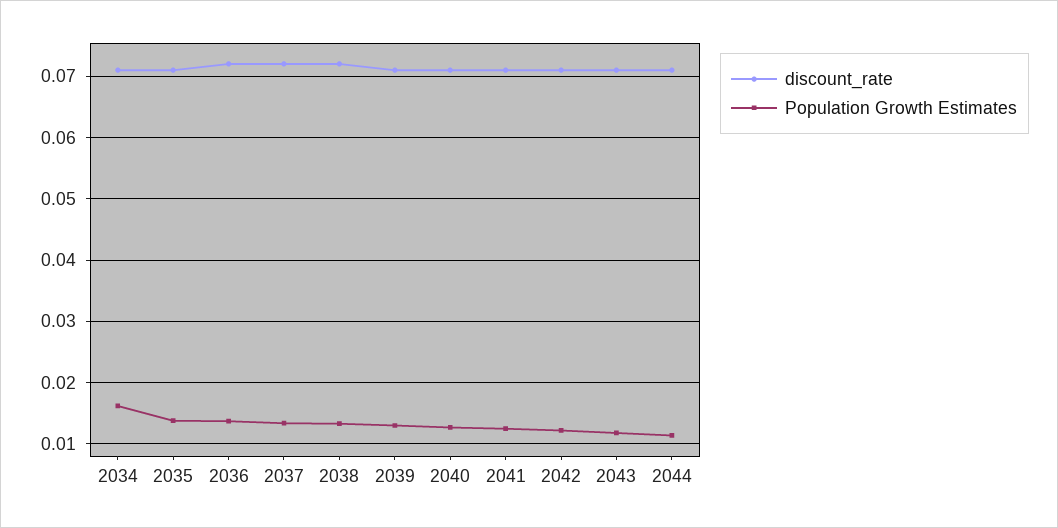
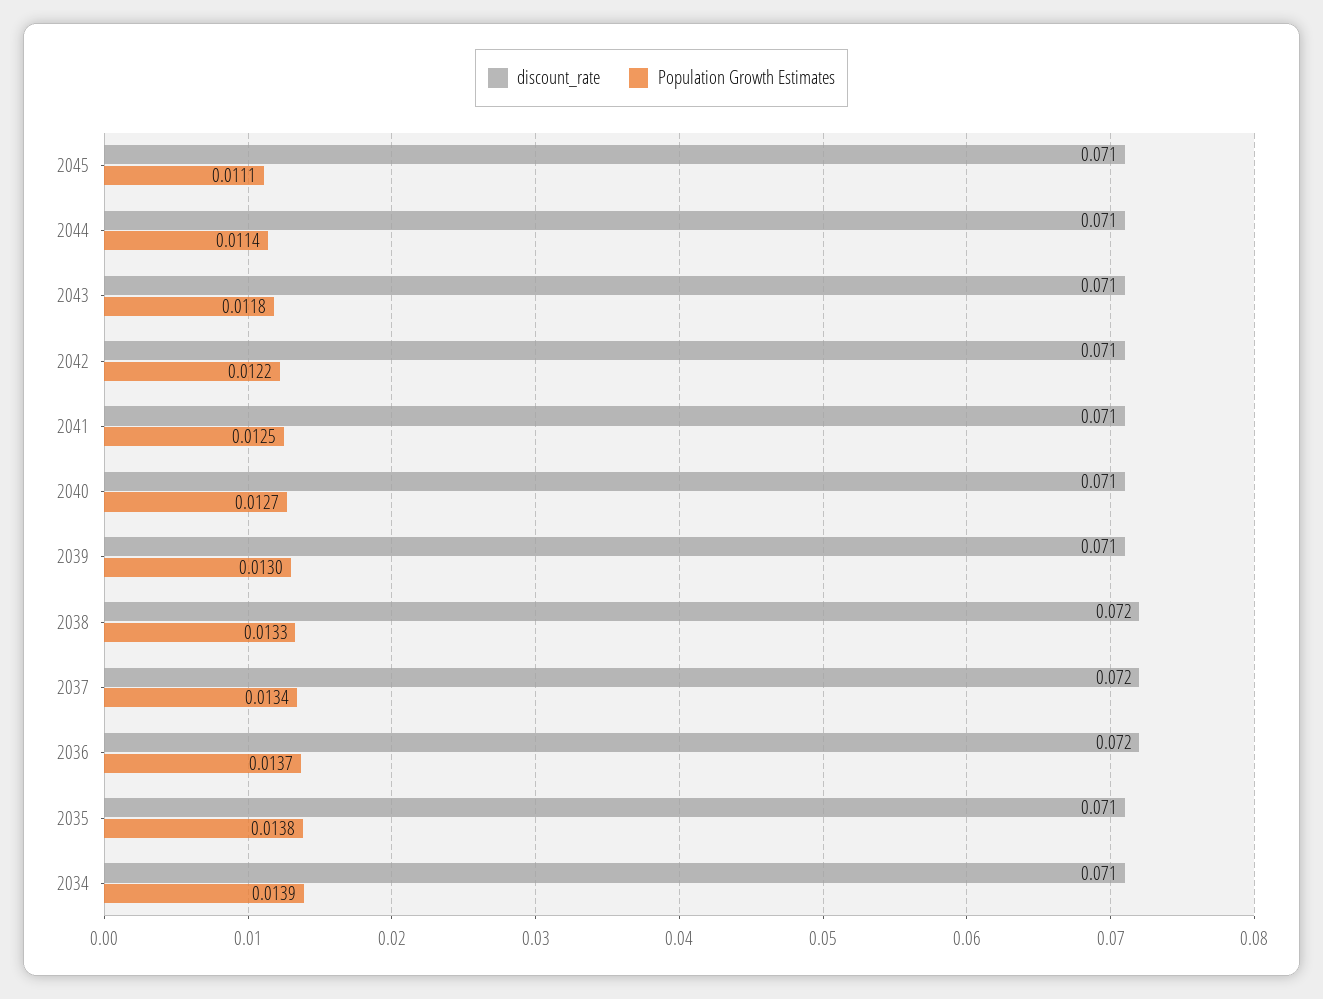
Population Growth Estimates, 2034: 0.016 -> 0.0139
discount_rate, 2045: none -> 0.071
Population Growth Estimates, 2045: none -> 0.0111

